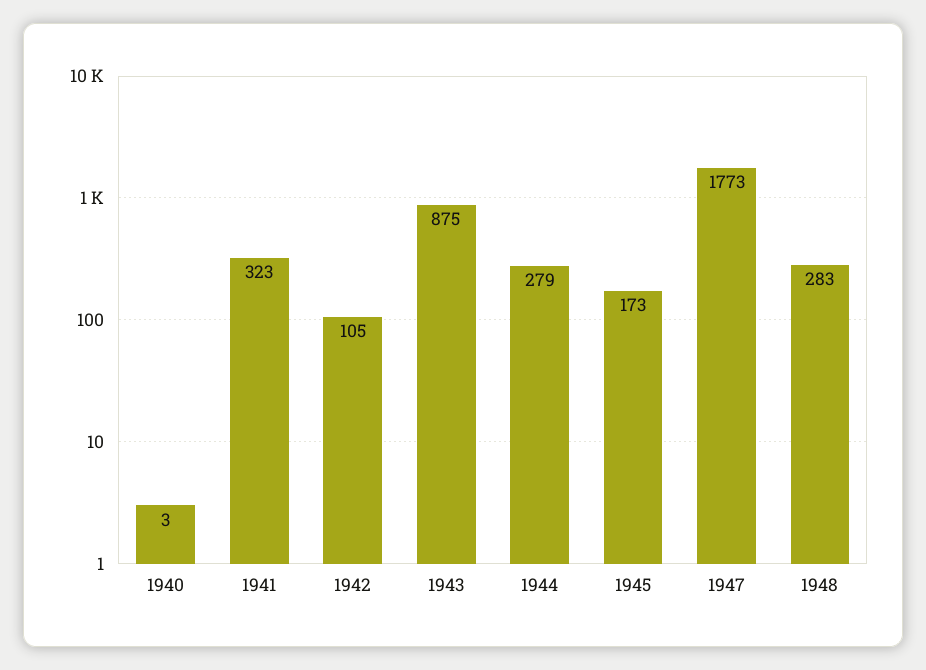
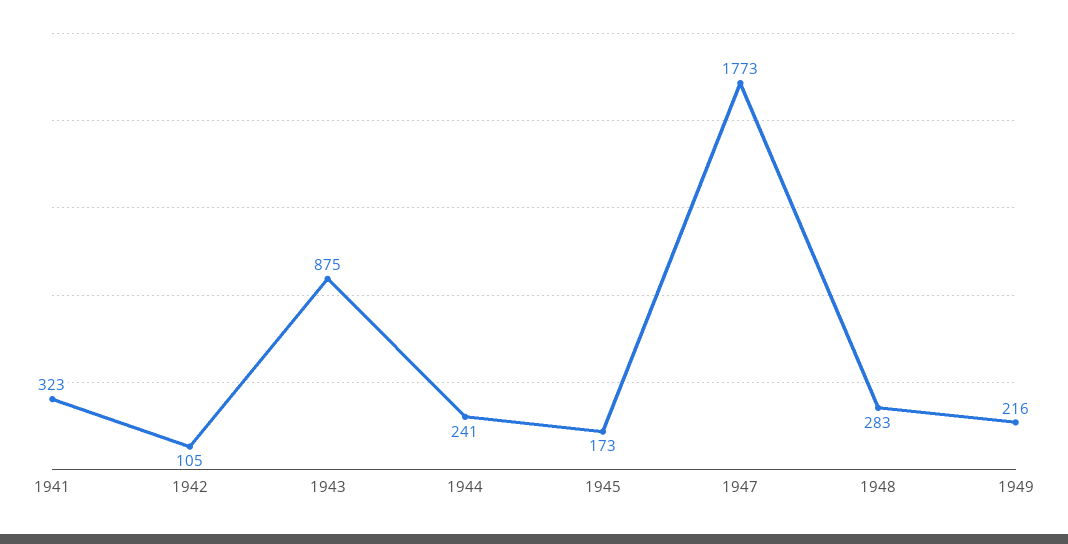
1940: 3 -> none
1944: 279 -> 241
1949: none -> 216

